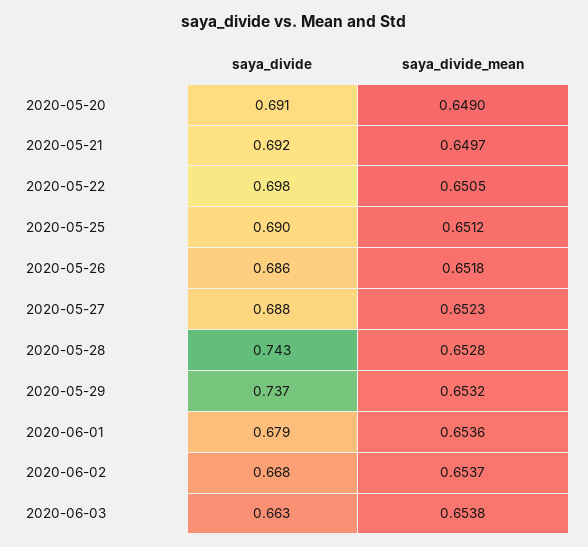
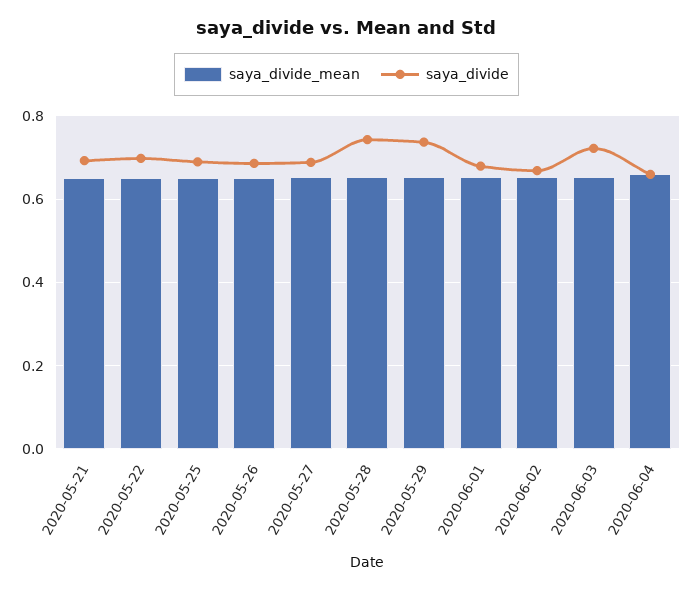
saya_divide, 2020-05-20: 0.691 -> none
saya_divide_mean, 2020-05-20: 0.649 -> none
saya_divide, 2020-06-03: 0.663 -> 0.72
saya_divide_mean, 2020-06-04: none -> 0.66
saya_divide, 2020-06-04: none -> 0.66

